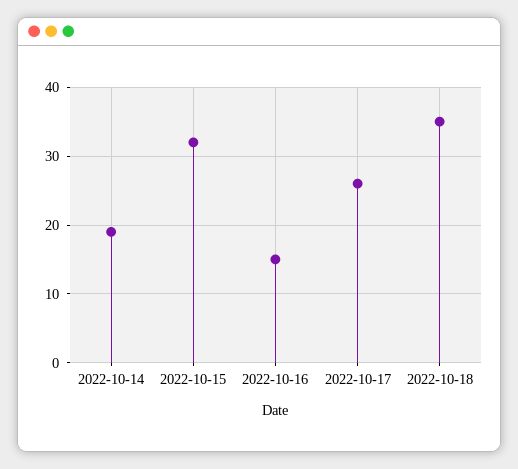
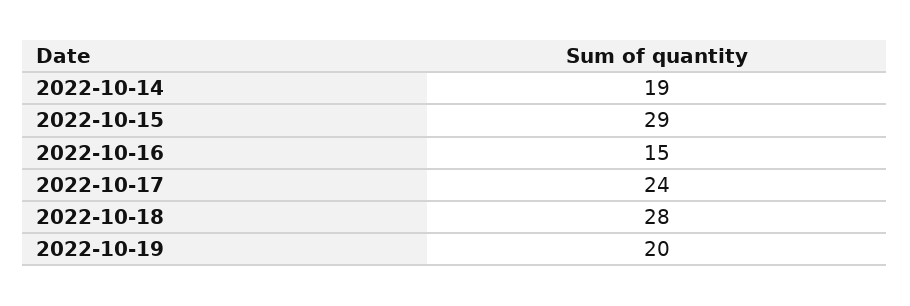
2022-10-15: 32 -> 29
2022-10-17: 26 -> 24
2022-10-18: 35 -> 28
2022-10-19: none -> 20

